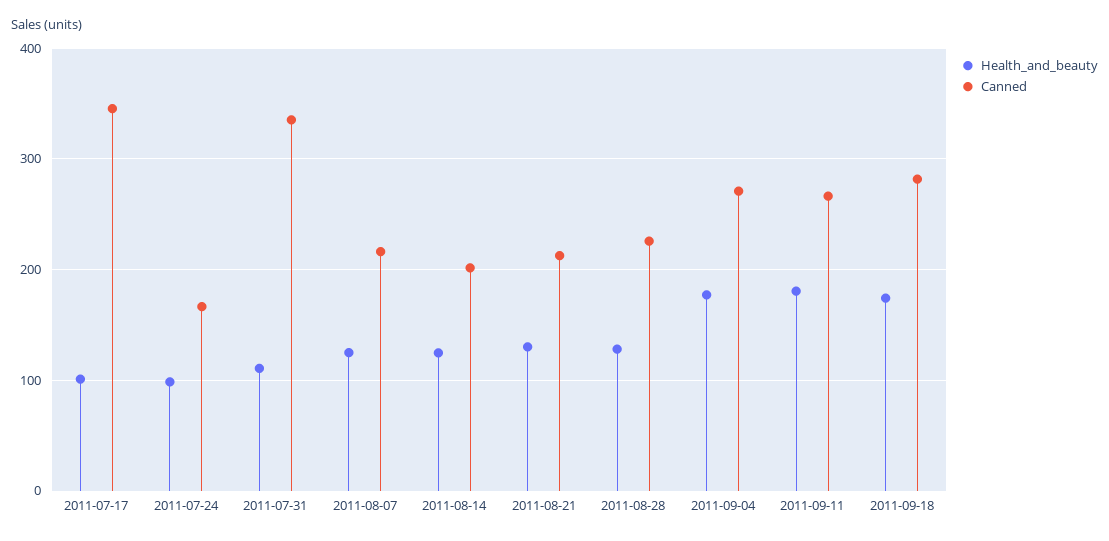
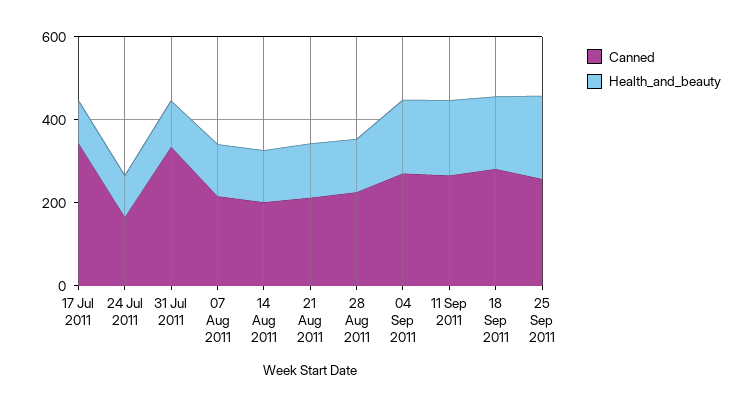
Canned, 25 Sep 2011: none -> 250
Health_and_beauty, 25 Sep 2011: none -> 200

